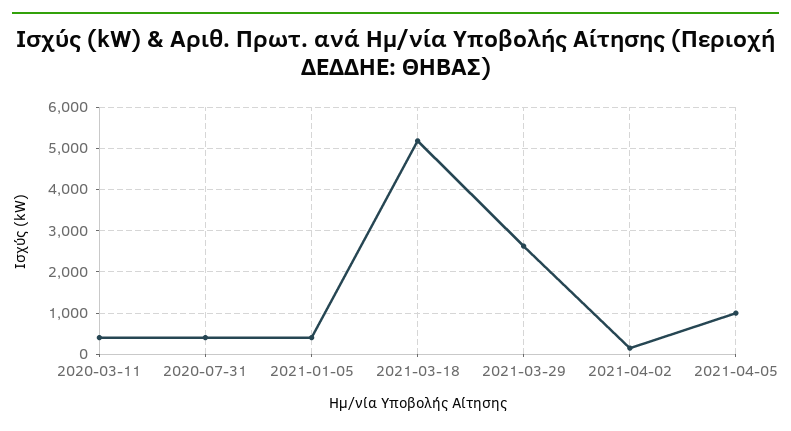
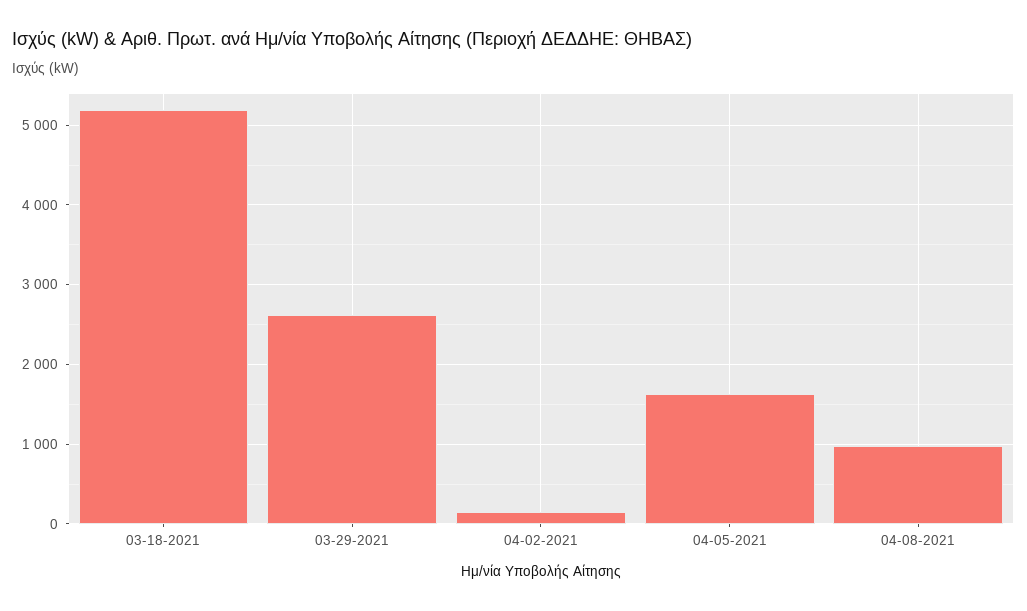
2020-03-11: 400 -> none
2020-07-31: 400 -> none
2021-01-05: 400 -> none
2021-04-05: 1000 -> 1600
04-08-2021: none -> 1000

